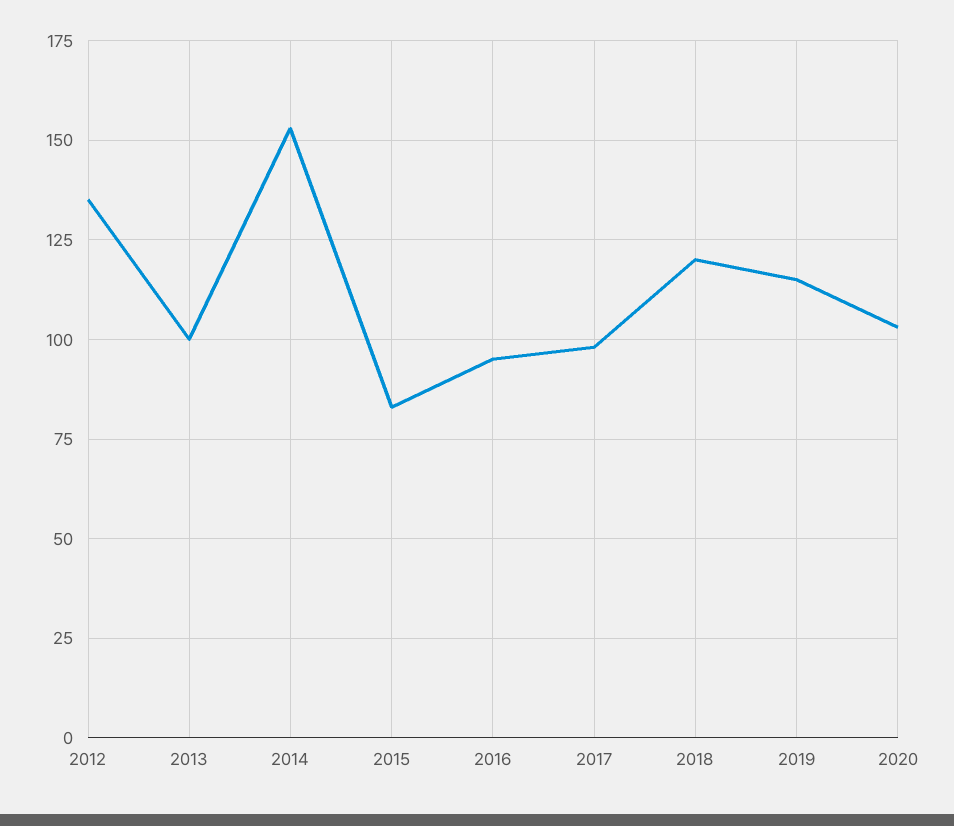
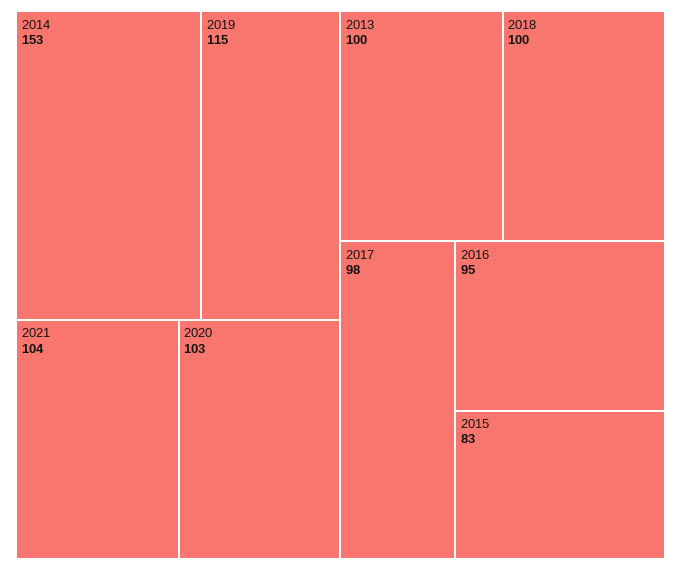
2012: 135 -> none
2018: 120 -> 100
2021: none -> 104

